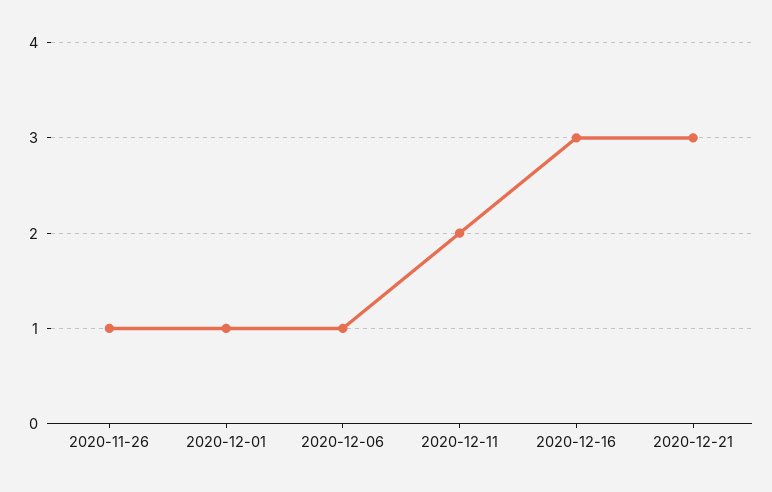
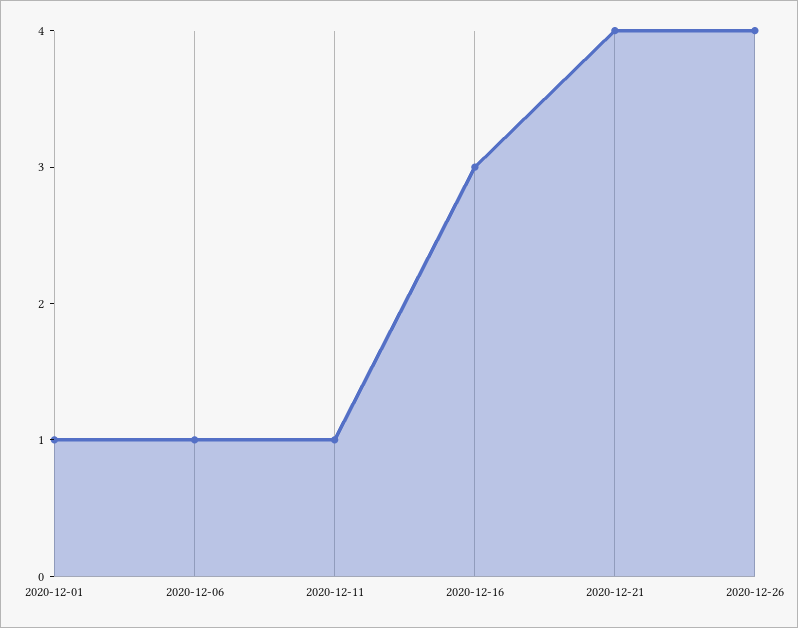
2020-11-26: 1 -> none
2020-12-11: 2 -> 1
2020-12-21: 3 -> 4
2020-12-26: none -> 4

